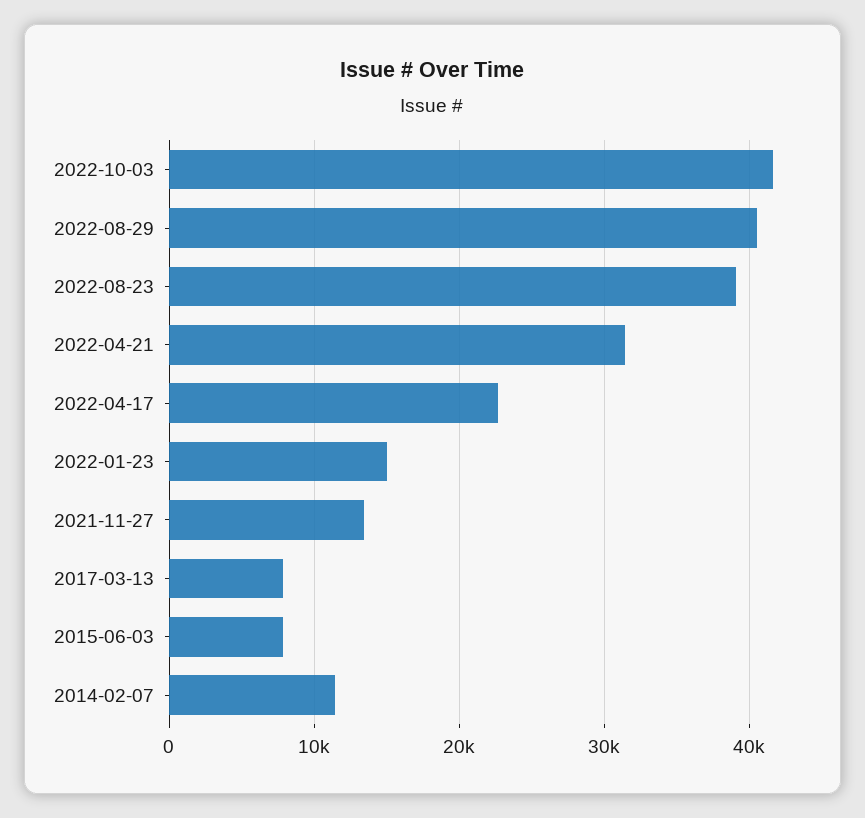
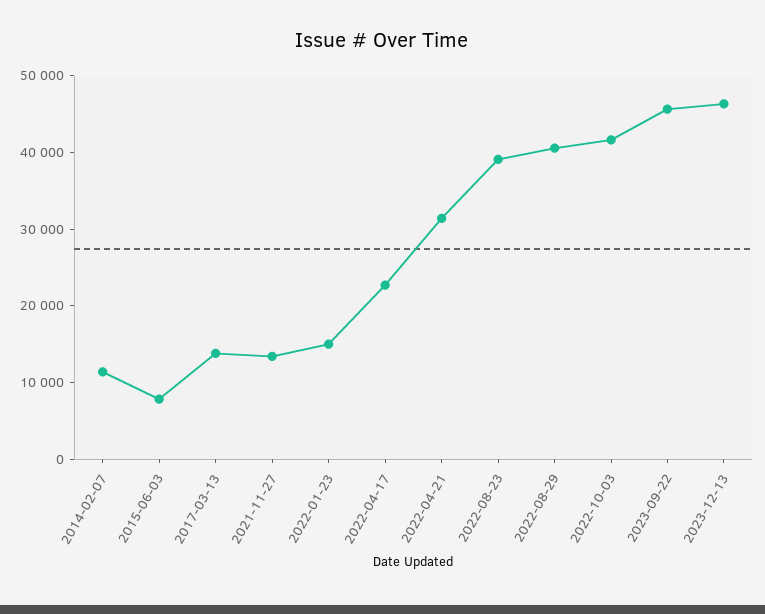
2017-03-13: 8000 -> 14000
2023-09-22: none -> 46000
2023-12-13: none -> 46000

